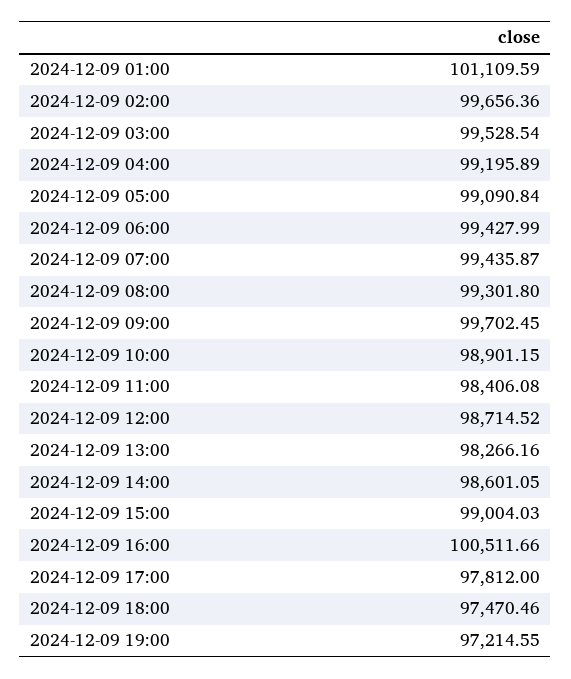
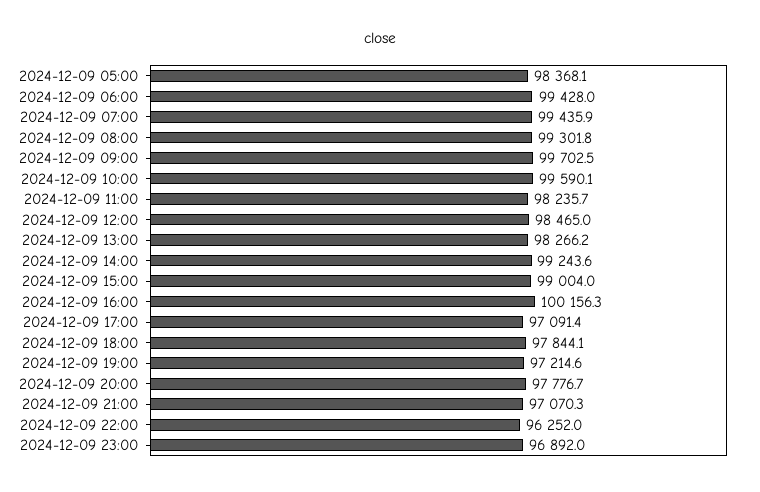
2024-12-09 01:00: 101109.59 -> none
2024-12-09 02:00: 99656.36 -> none
2024-12-09 03:00: 99528.54 -> none
2024-12-09 04:00: 99195.89 -> none
2024-12-09 05:00: 99090.84 -> 98368.1
2024-12-09 10:00: 98901.15 -> 99590.1
2024-12-09 11:00: 98406.08 -> 98235.7
2024-12-09 12:00: 98714.52 -> 98465
2024-12-09 14:00: 98601.05 -> 99243.6
2024-12-09 16:00: 100511.66 -> 100156.3
2024-12-09 17:00: 97812 -> 97091.4
2024-12-09 18:00: 97470.46 -> 97844.1
2024-12-09 20:00: none -> 97776.7
2024-12-09 21:00: none -> 97070.3
2024-12-09 22:00: none -> 96252
2024-12-09 23:00: none -> 96892

